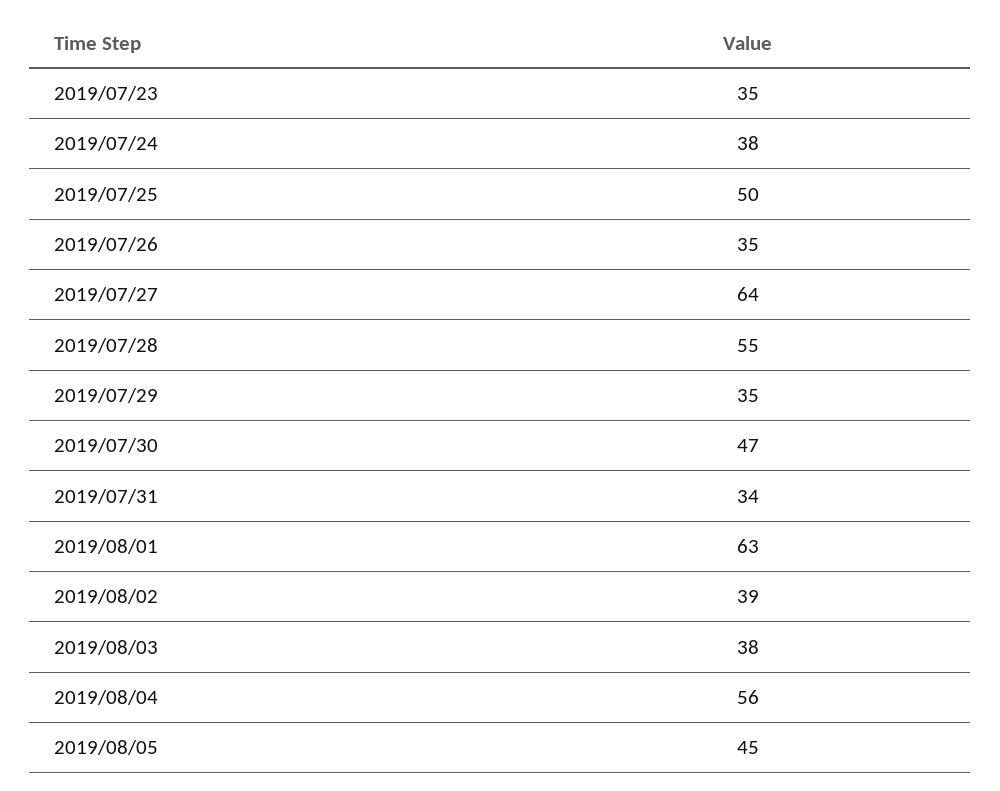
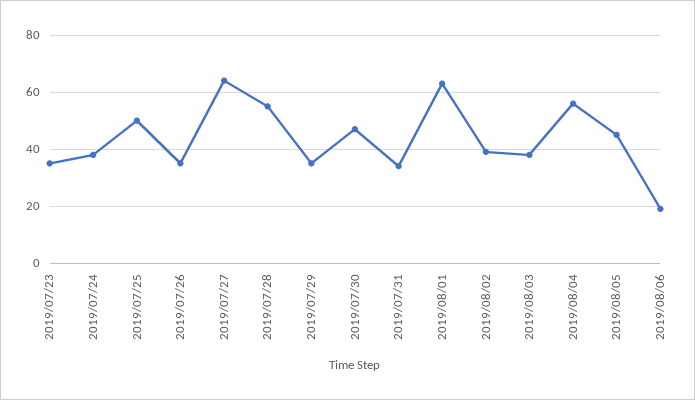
2019/08/06: none -> 20

